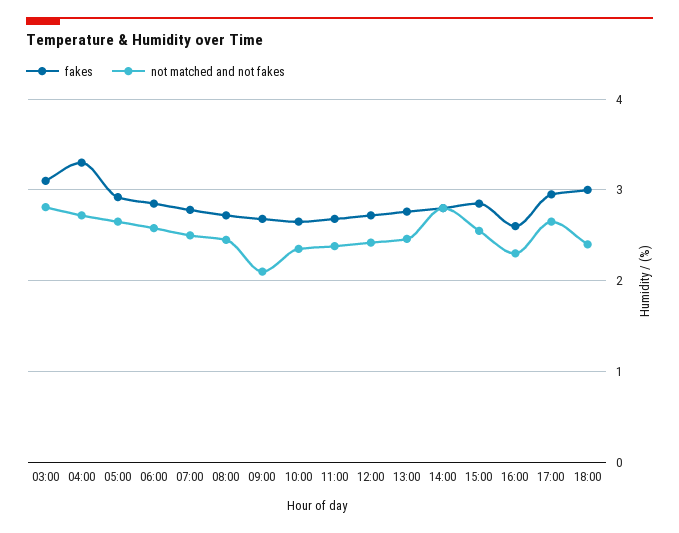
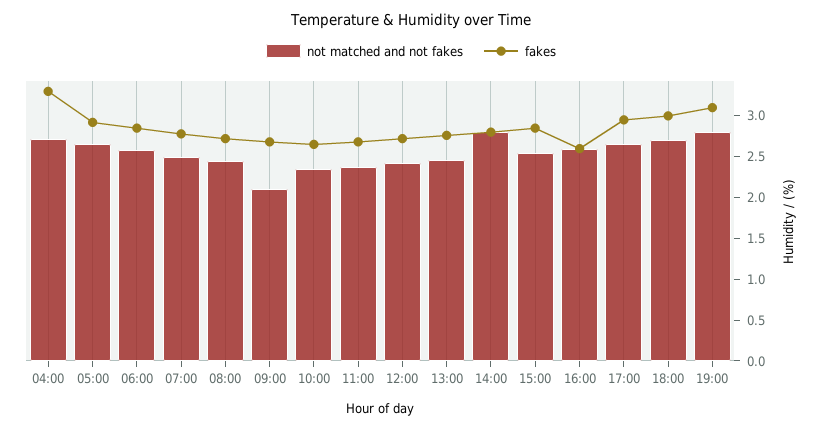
fakes, 03:00: 3.1 -> none
not matched and not fakes, 03:00: 2.8 -> none
not matched and not fakes, 16:00: 2.3 -> 2.6
not matched and not fakes, 18:00: 2.4 -> 2.7
not matched and not fakes, 19:00: none -> 2.8
fakes, 19:00: none -> 3.1

